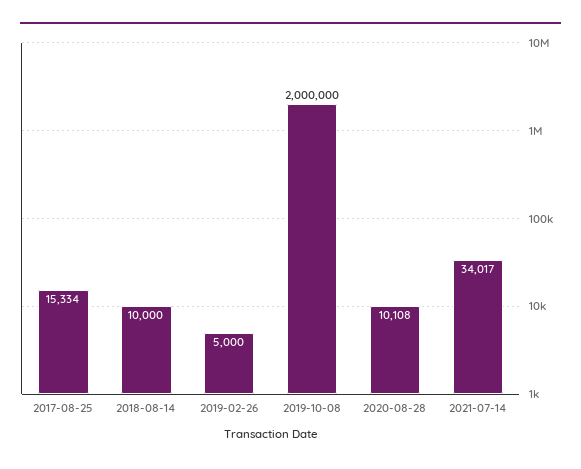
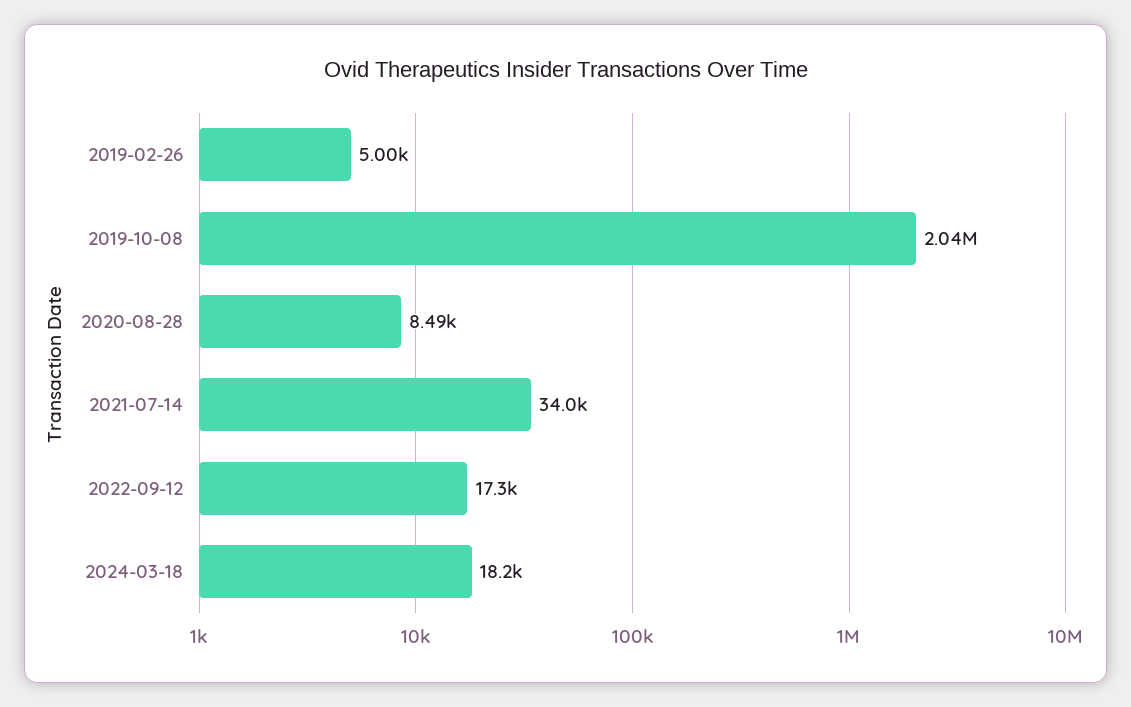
2017-08-25: 15334 -> none
2018-08-14: 10000 -> none
2019-10-08: 2000000 -> 2040000
2020-08-28: 10108 -> 8490
2022-09-12: none -> 17300
2024-03-18: none -> 18200

